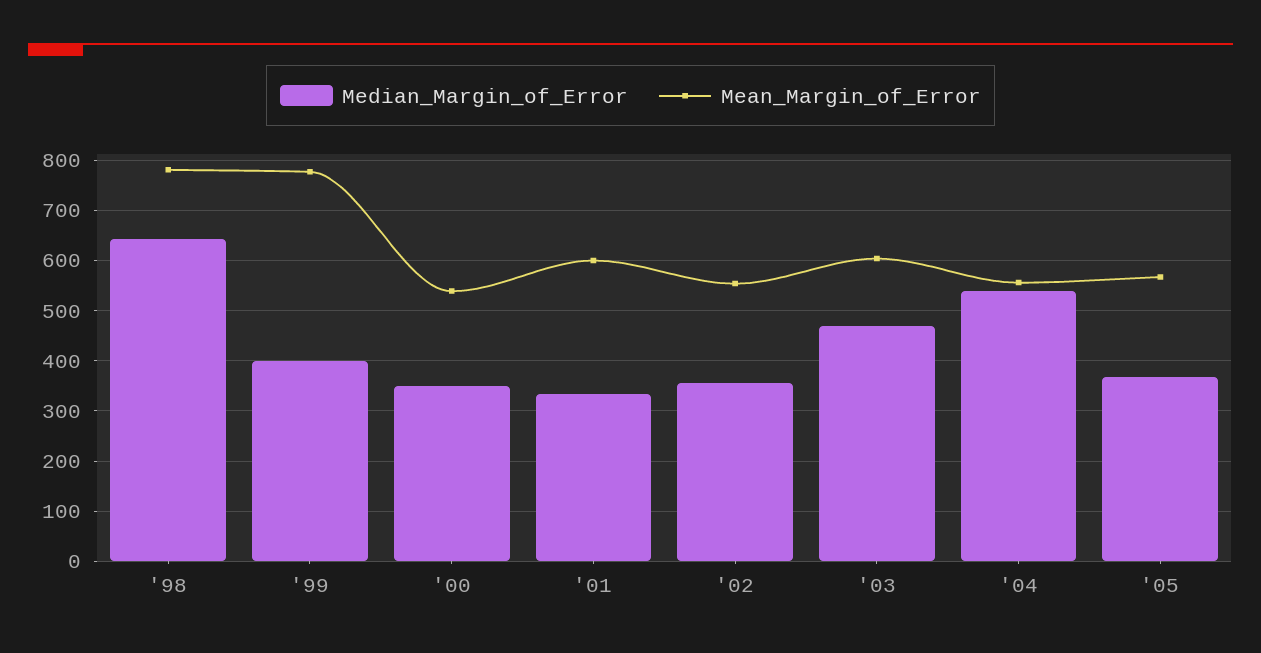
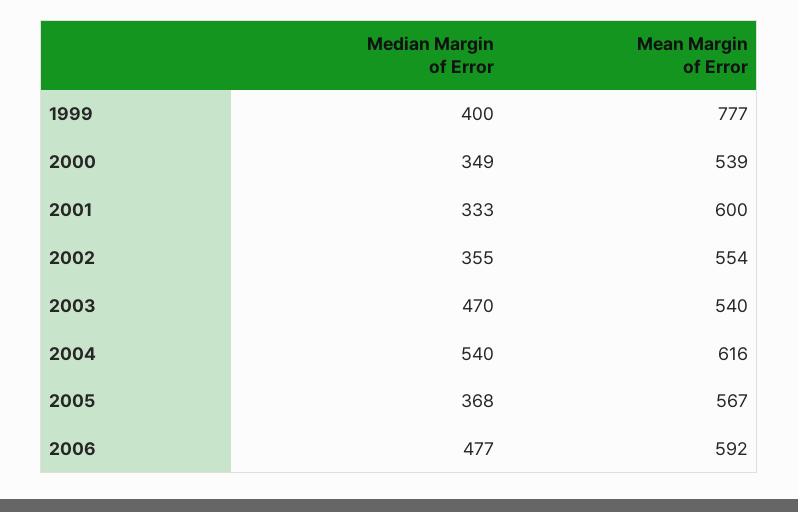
Median_Margin_of_Error, '98: 640 -> none
Mean_Margin_of_Error, '98: 780 -> none
Mean_Margin_of_Error, '03: 600 -> 540
Mean_Margin_of_Error, '04: 560 -> 616
Median_Margin_of_Error, 2006: none -> 477
Mean_Margin_of_Error, 2006: none -> 592

